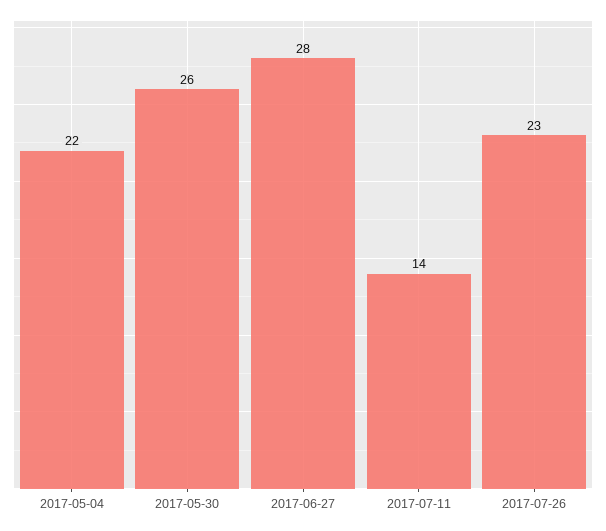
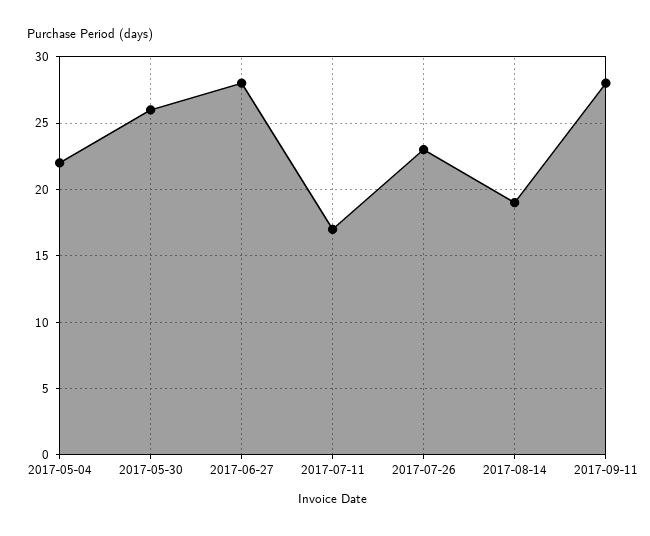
2017-07-11: 14 -> 17
2017-08-14: none -> 19
2017-09-11: none -> 28

